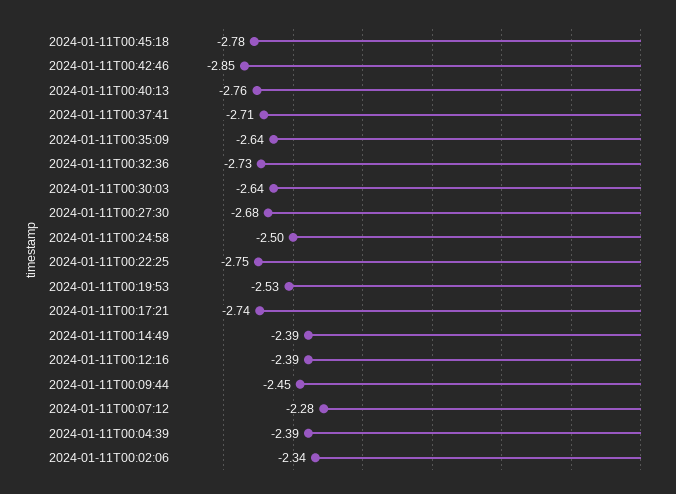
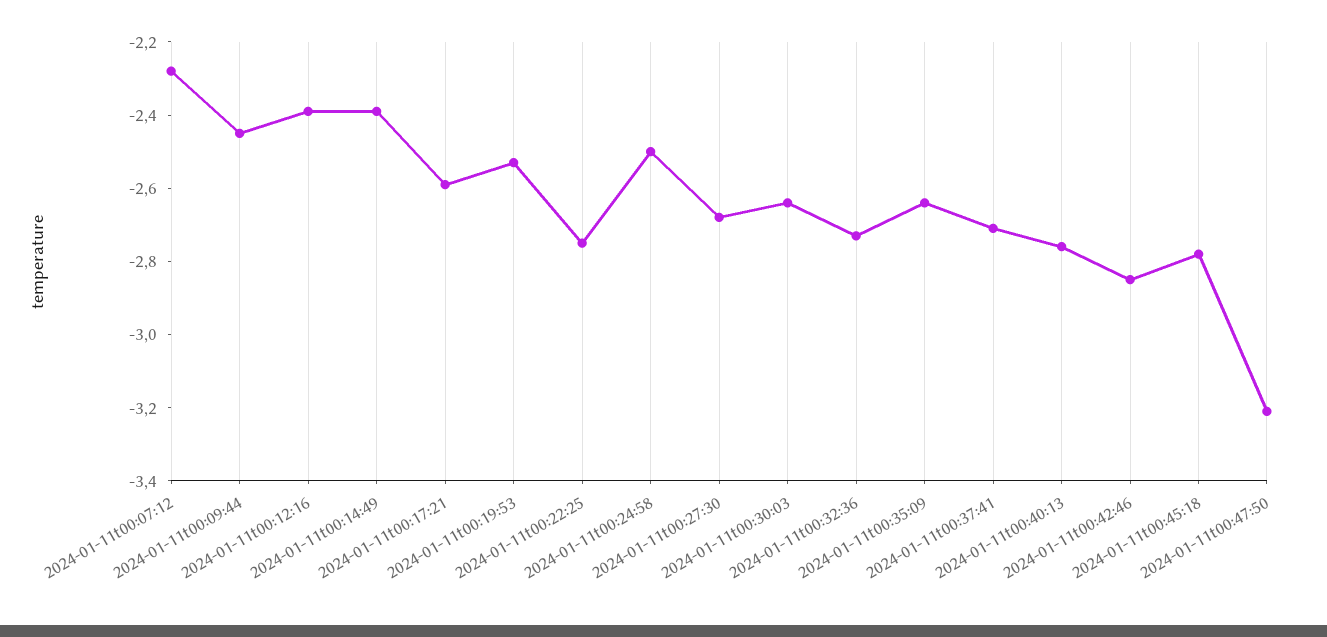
2024-01-11T00:17:21: -2.74 -> -2.6
2024-01-11T00:04:39: -2.39 -> none
2024-01-11T00:02:06: -2.34 -> none
2024-01-11t00:47:50: none -> -3.2

